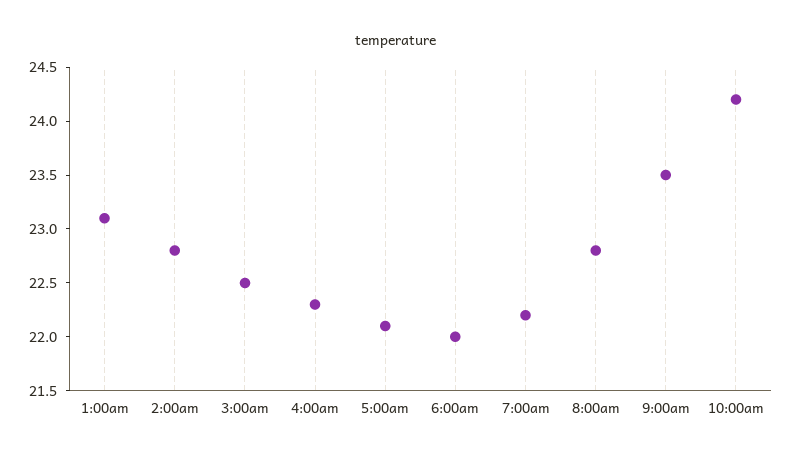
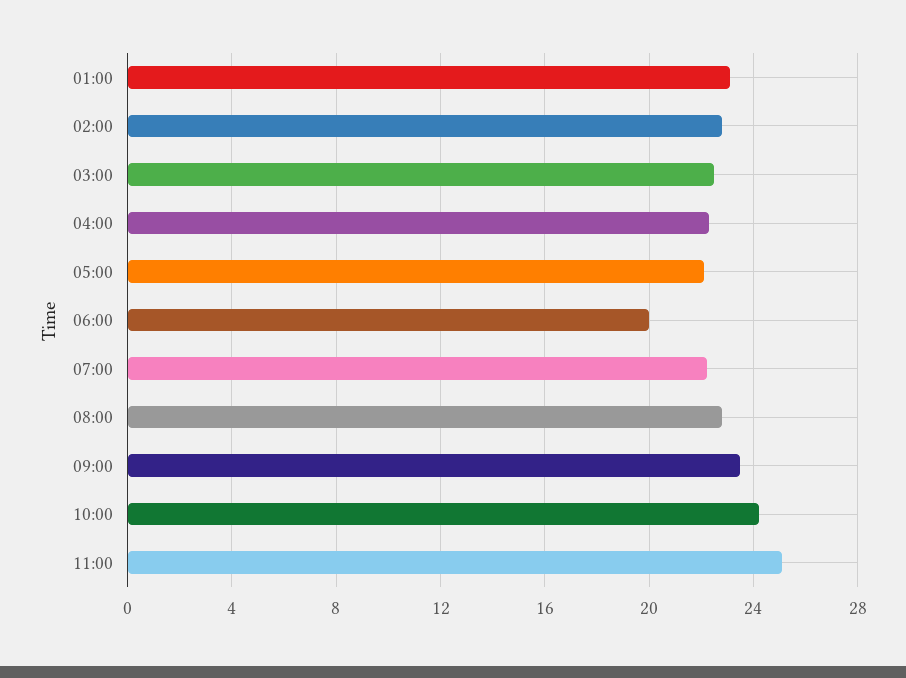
6:00am: 22 -> 20
11:00: none -> 25

